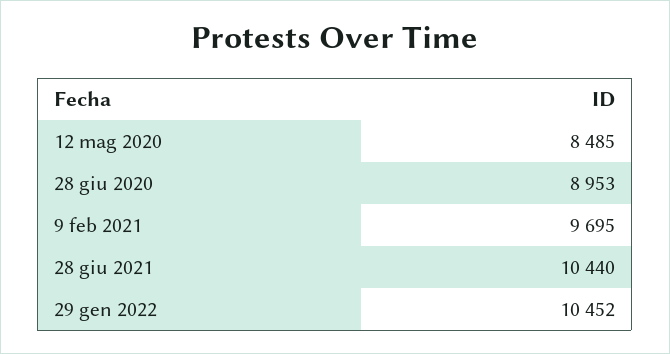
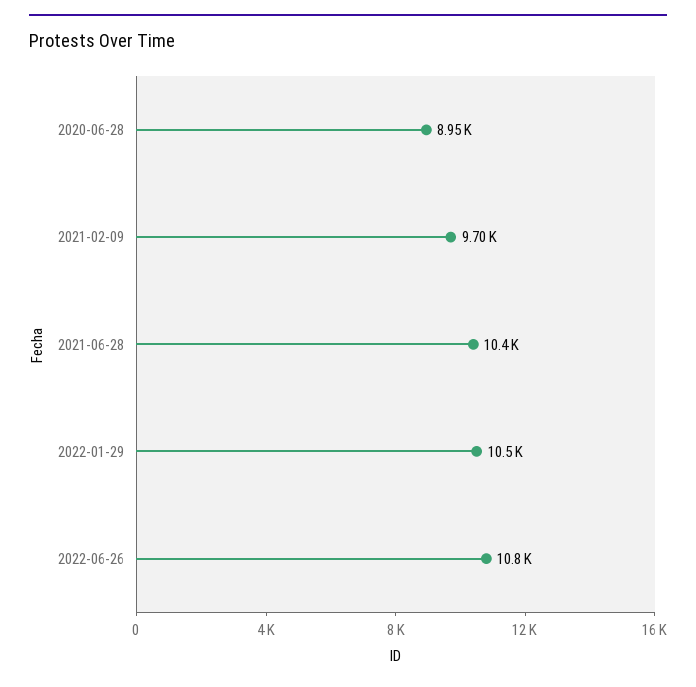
12 mag 2020: 8485 -> none
2022-06-26: none -> 10800

